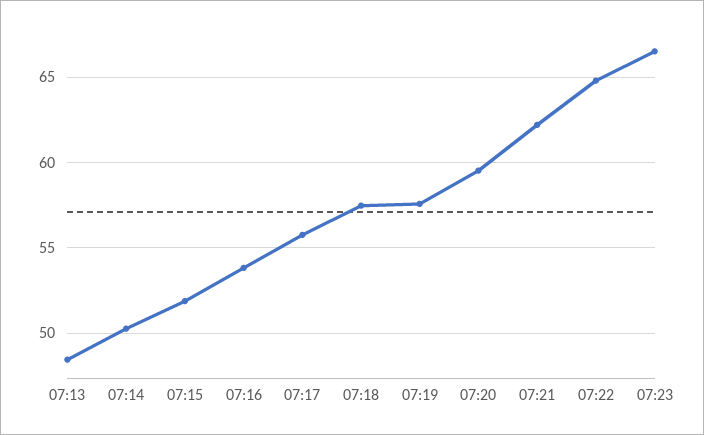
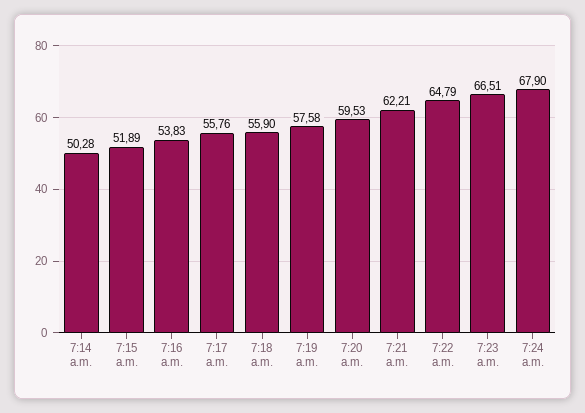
07:13: 48.5 -> none
07:18: 57.5 -> 55.9
7:24 a.m.: none -> 67.9

